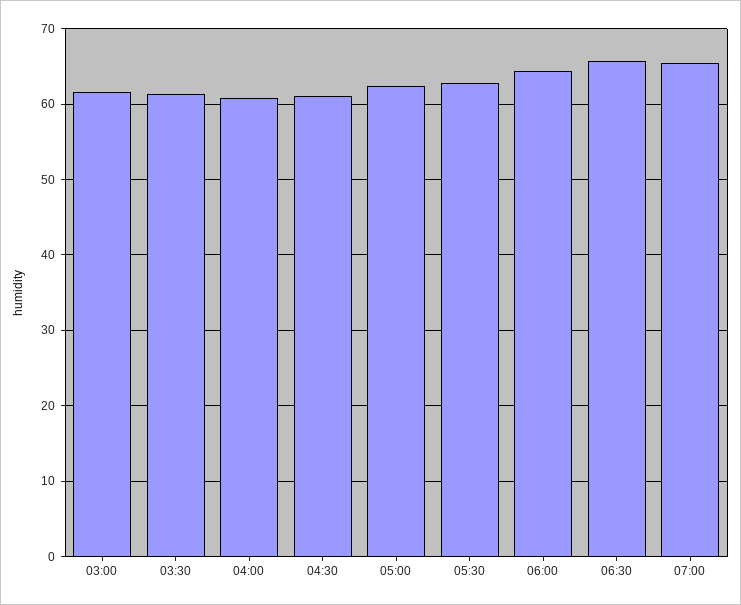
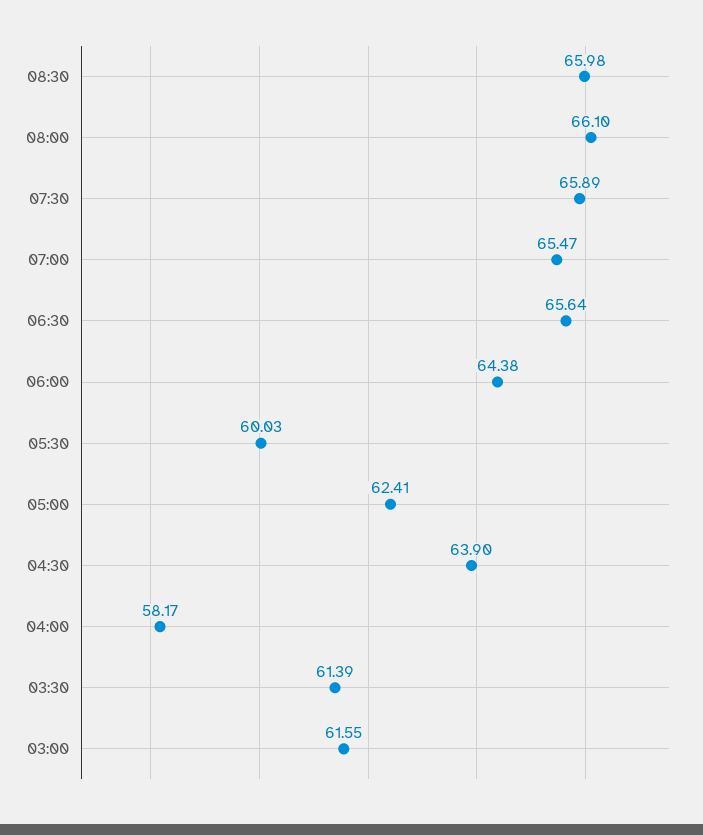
04:00: 61 -> 58.17
04:30: 61 -> 63.9
05:30: 63 -> 60.03
08:30: none -> 65.98
08:00: none -> 66.1
07:30: none -> 65.89

